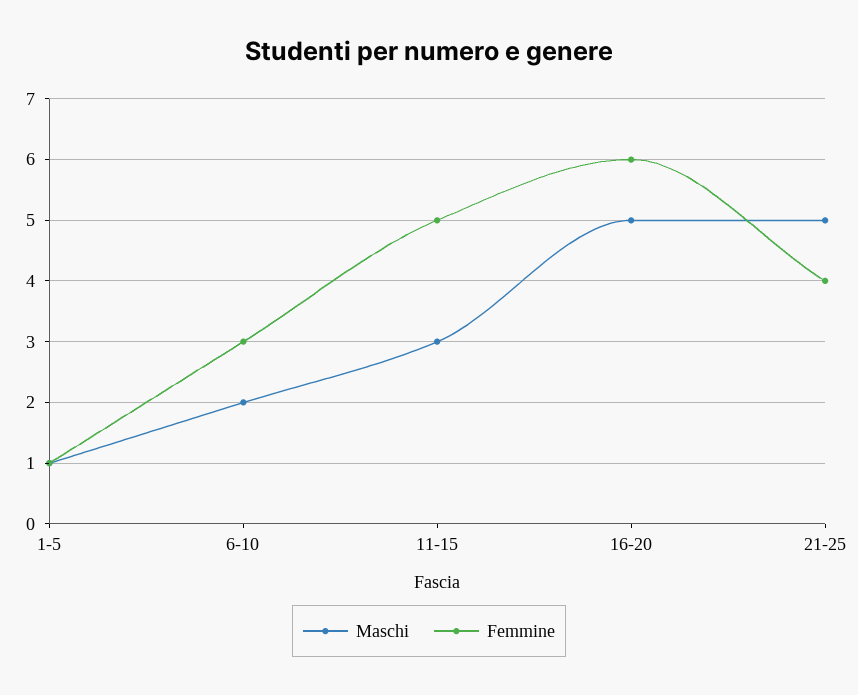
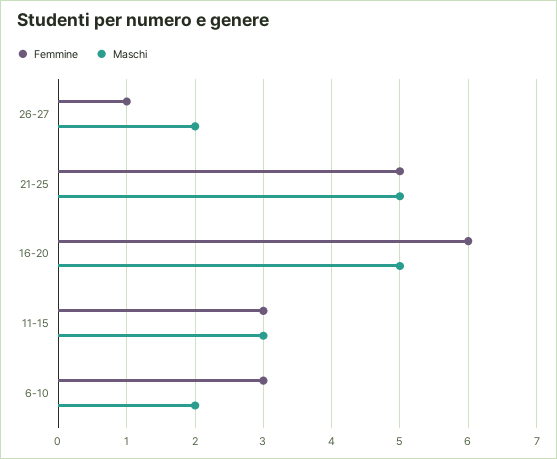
Maschi, 1-5: 1 -> none
Femmine, 1-5: 1 -> none
Femmine, 11-15: 5 -> 3
Femmine, 21-25: 4 -> 5
Femmine, 26-27: none -> 1
Maschi, 26-27: none -> 2

